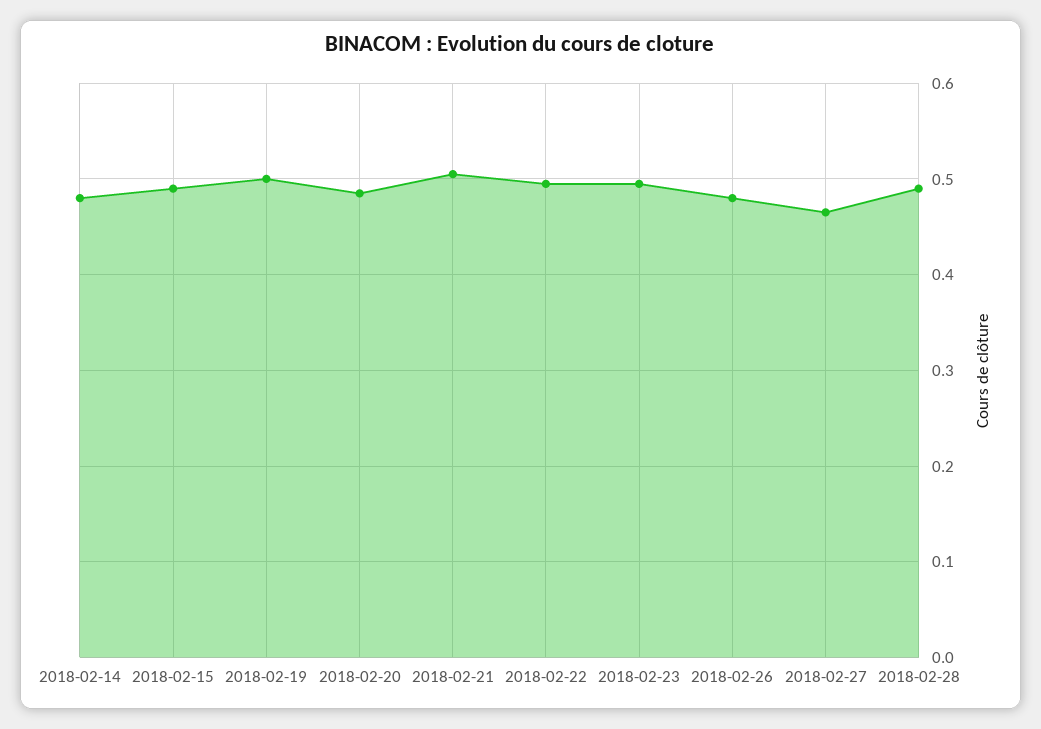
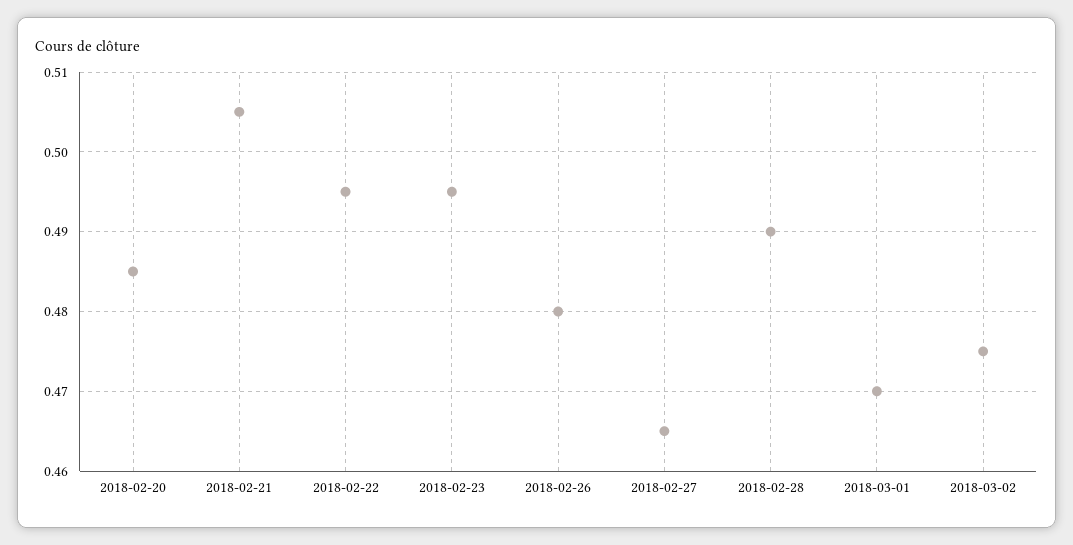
2018-02-14: 0.48 -> none
2018-02-15: 0.49 -> none
2018-02-19: 0.5 -> none
2018-03-01: none -> 0.47
2018-03-02: none -> 0.475

